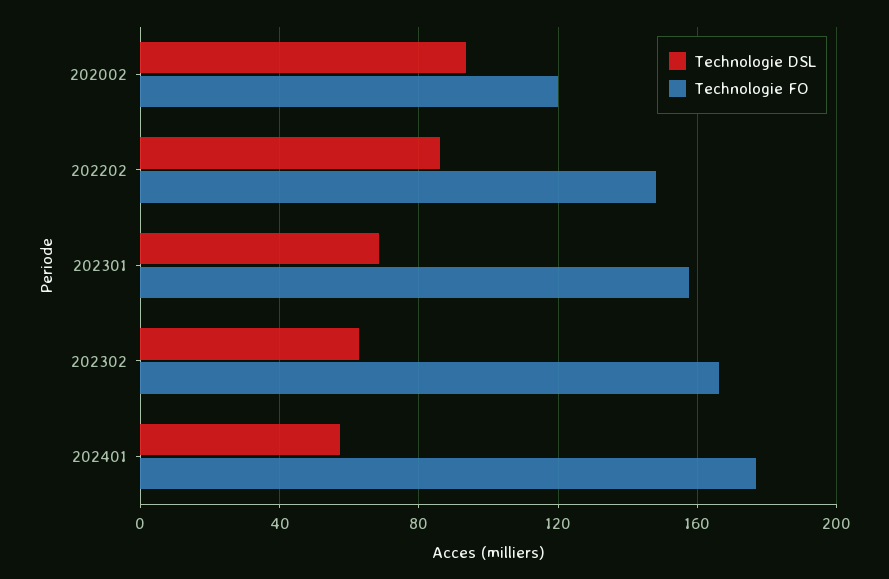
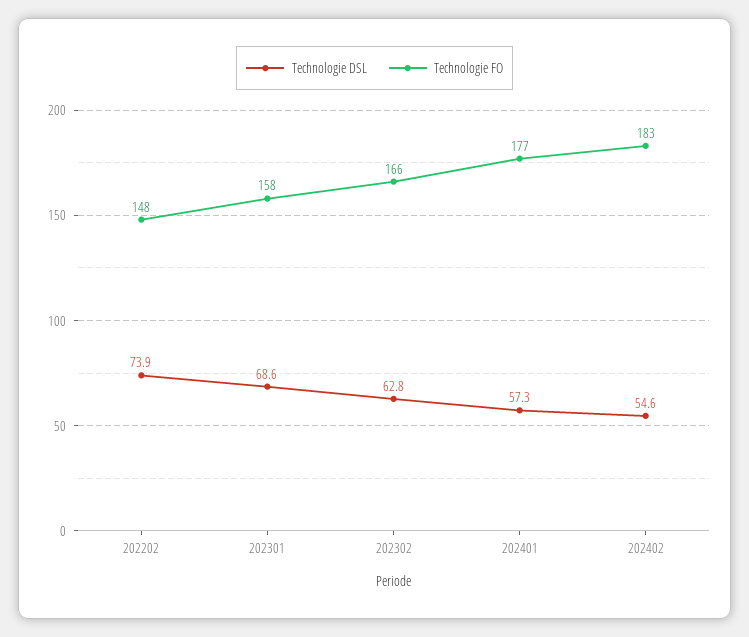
Technologie DSL, 202002: 95 -> none
Technologie FO, 202002: 120 -> none
Technologie DSL, 202202: 85 -> 73.9
Technologie DSL, 202402: none -> 54.6
Technologie FO, 202402: none -> 183

